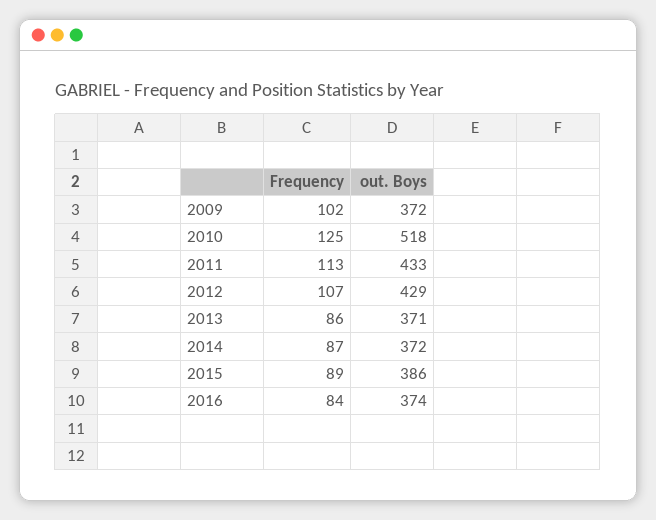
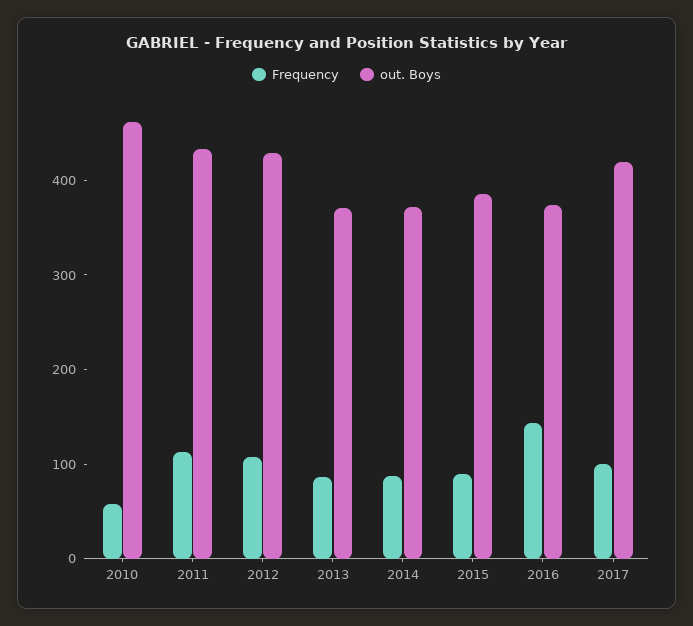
Frequency, 2009: 102 -> none
out. Boys, 2009: 372 -> none
Frequency, 2010: 125 -> 60
out. Boys, 2010: 518 -> 460
Frequency, 2016: 84 -> 140
Frequency, 2017: none -> 100
out. Boys, 2017: none -> 420

